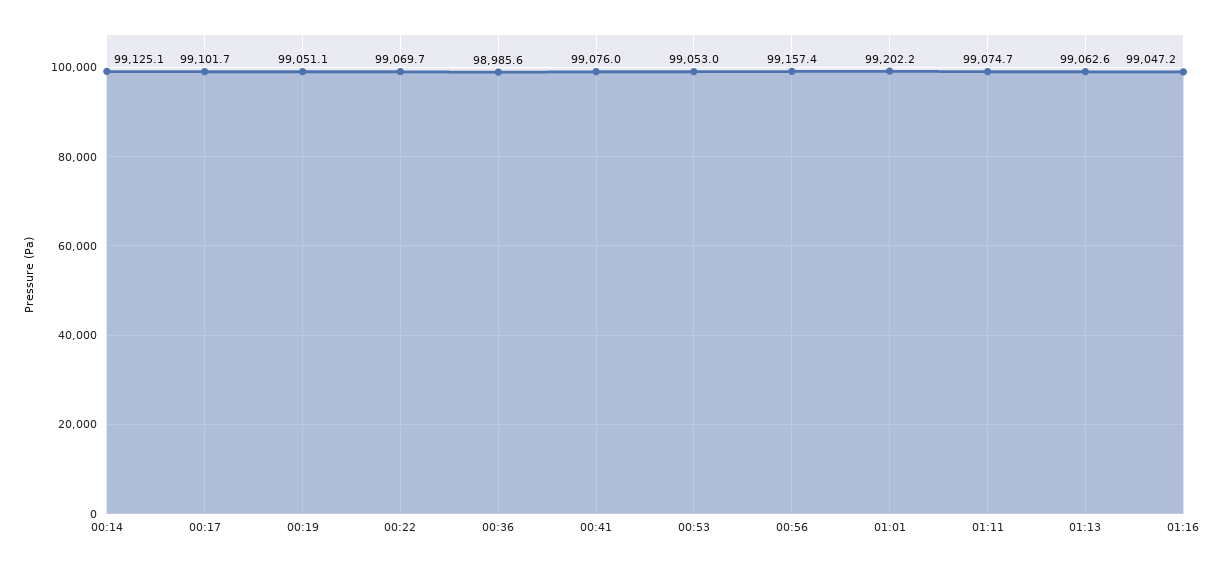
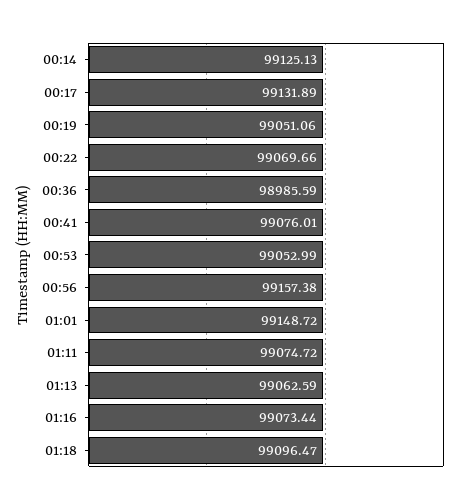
00:17: 99101.7 -> 99131.89
01:01: 99202.2 -> 99148.72
01:16: 99047.2 -> 99073.44
01:18: none -> 99096.47

